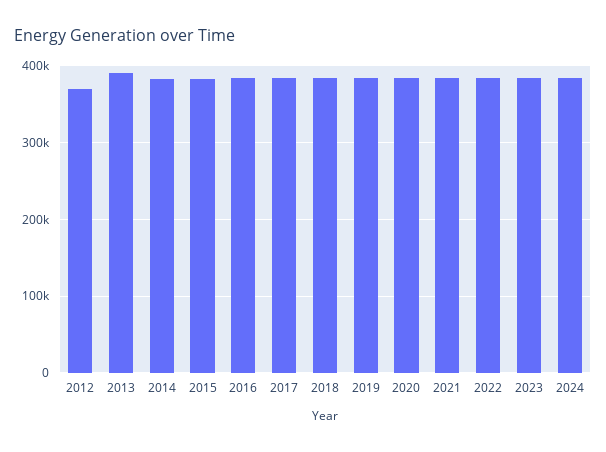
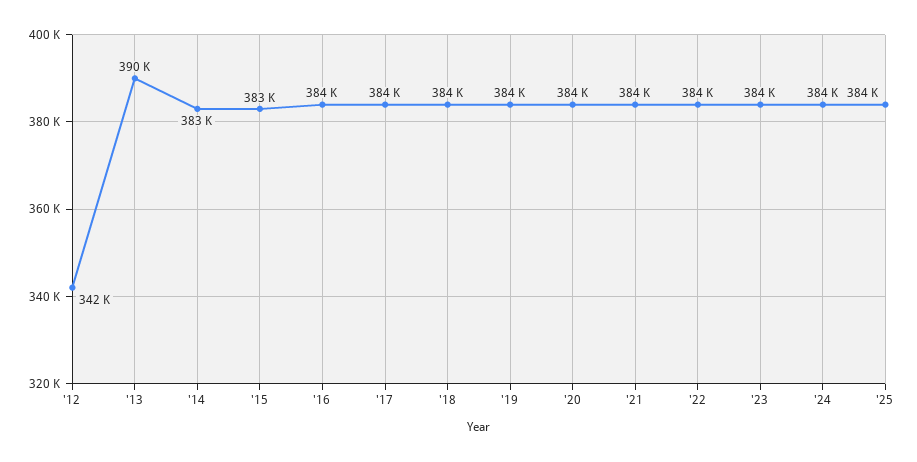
2012: 370000 -> 342000
'25: none -> 384000

